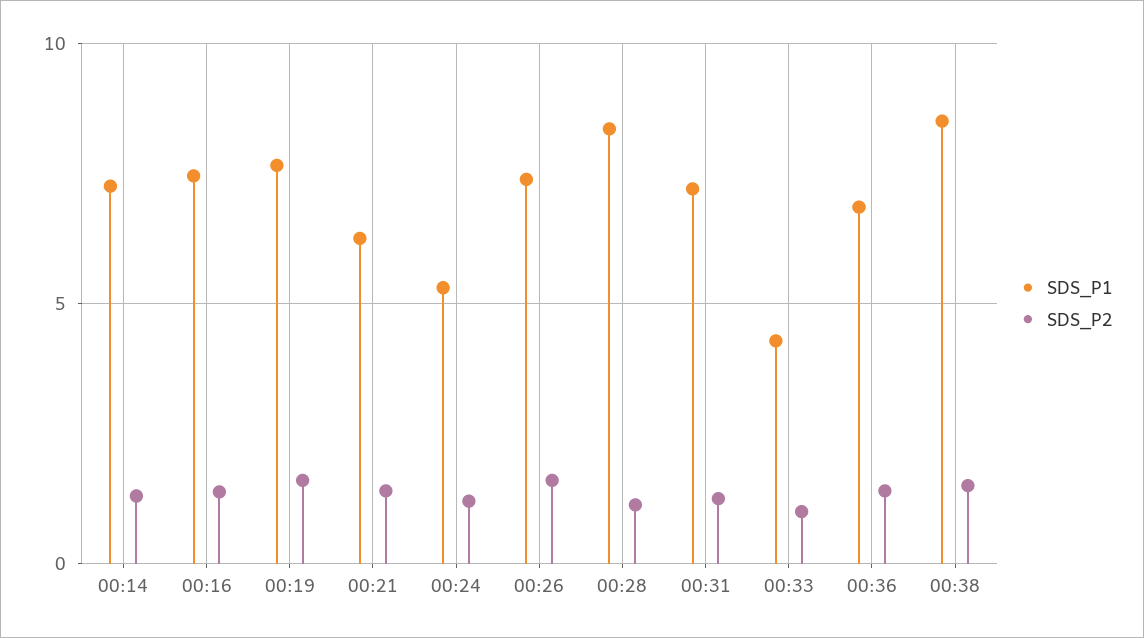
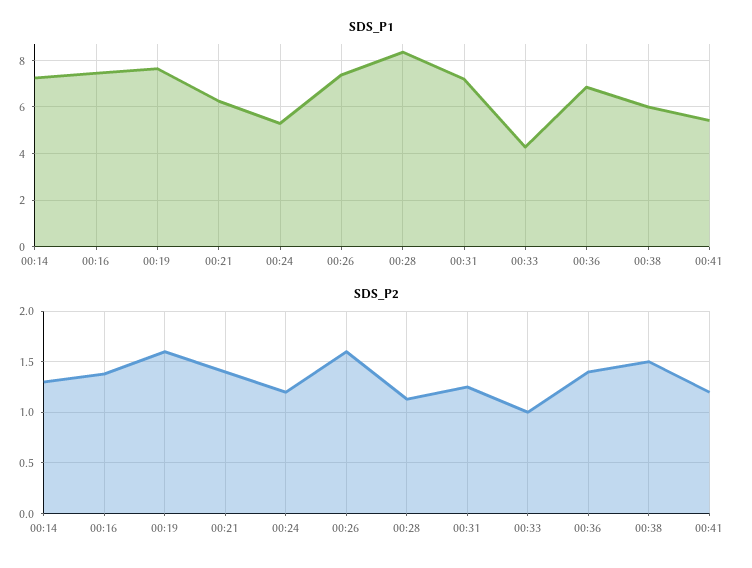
SDS_P1, 00:38: 8.5 -> 6
SDS_P1, 00:41: none -> 5.5
SDS_P2, 00:41: none -> 1.2

